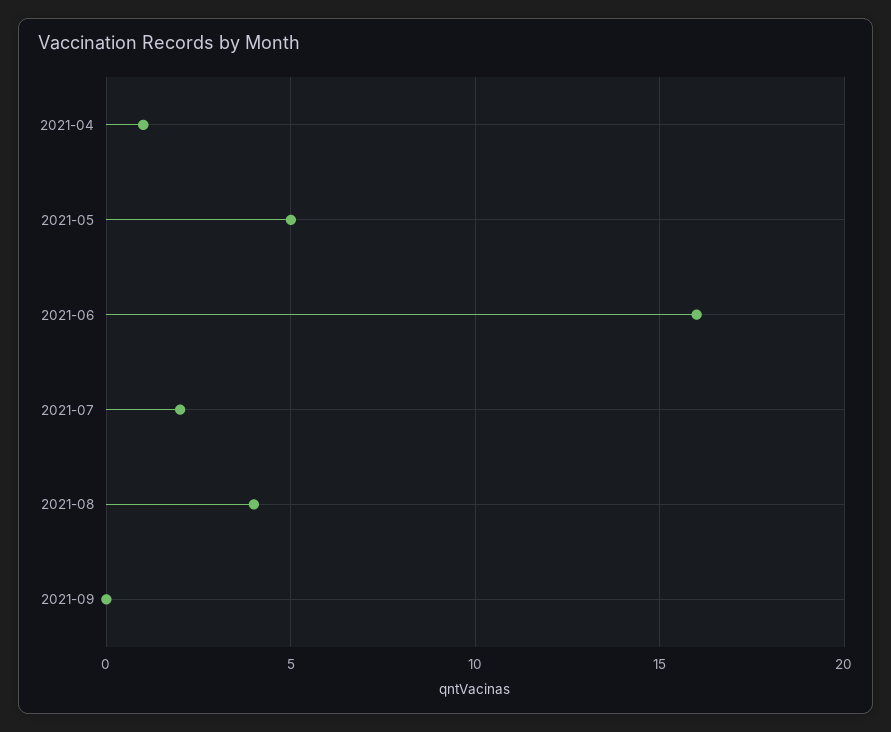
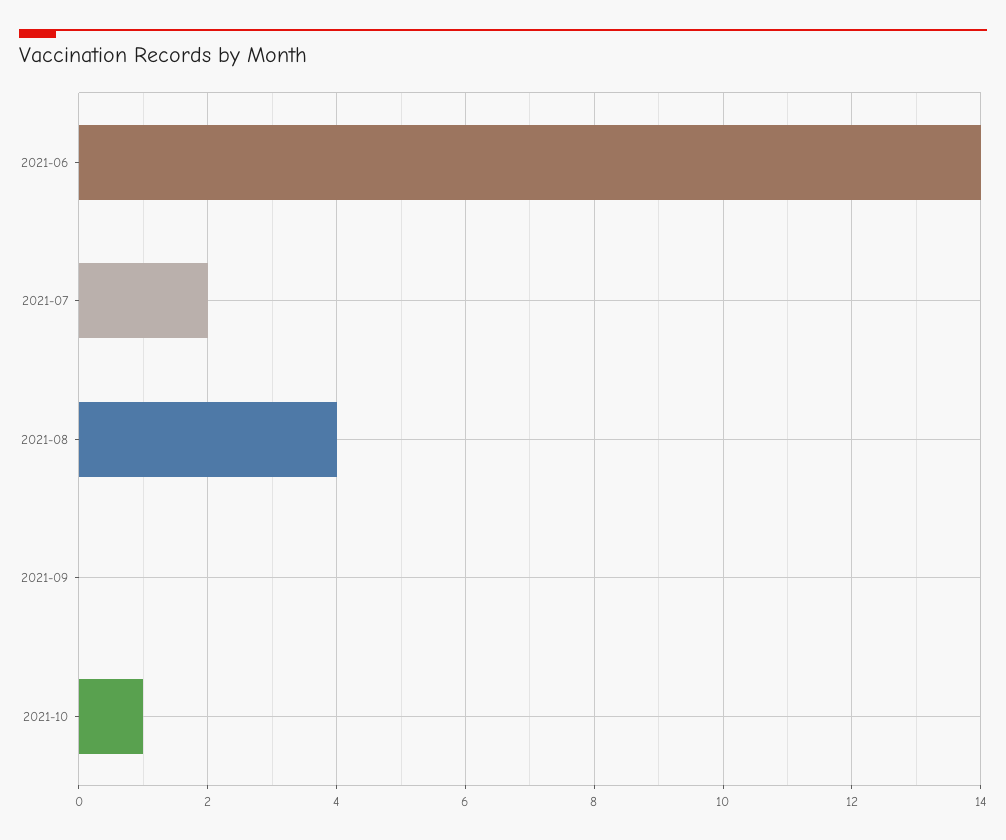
2021-04: 1 -> none
2021-05: 5 -> none
2021-06: 16 -> 14
2021-10: none -> 1

